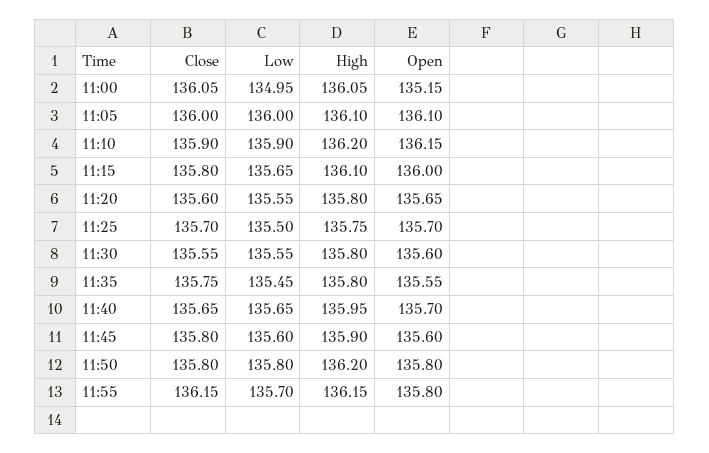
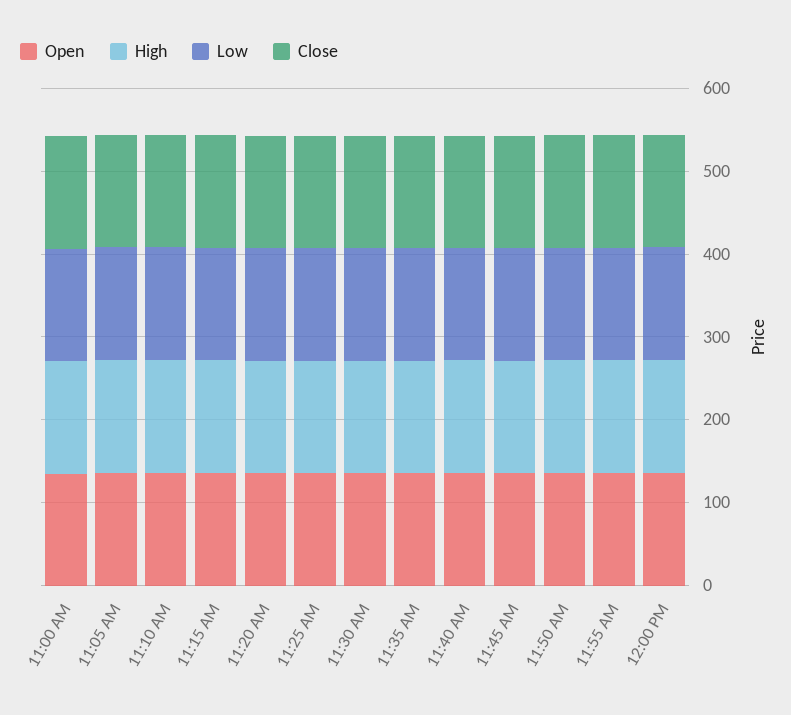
Open, 12:00 PM: none -> 140
High, 12:00 PM: none -> 140
Low, 12:00 PM: none -> 140
Close, 12:00 PM: none -> 140

